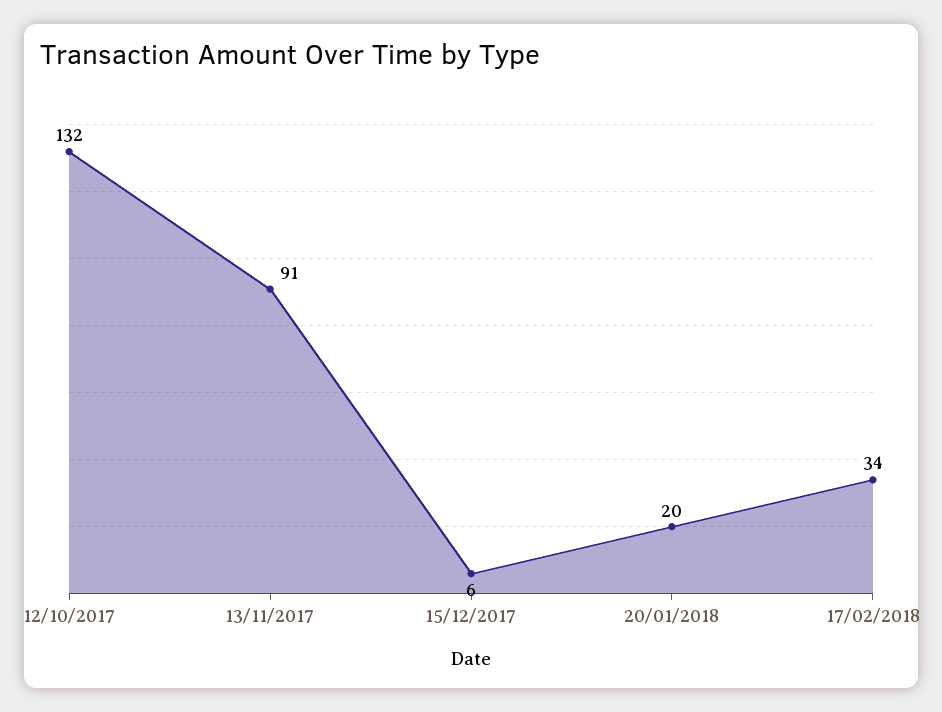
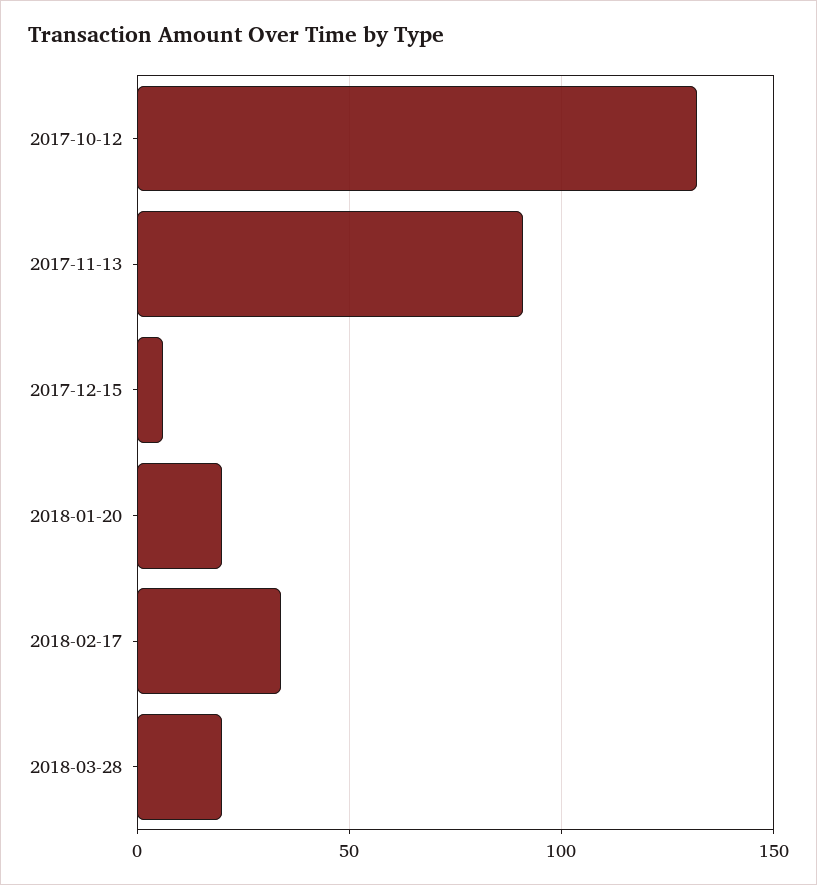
2018-03-28: none -> 20

